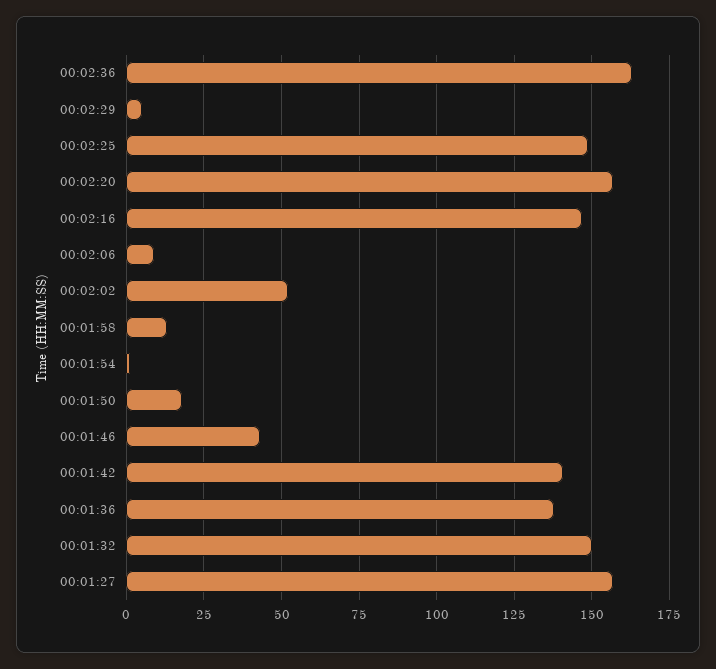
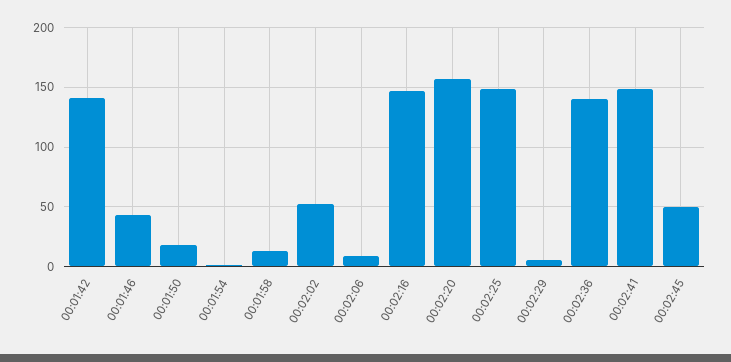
00:02:36: 162.5 -> 140
00:01:36: 137.5 -> none
00:01:32: 150 -> none
00:01:27: 157.5 -> none
00:02:41: none -> 150
00:02:45: none -> 50

